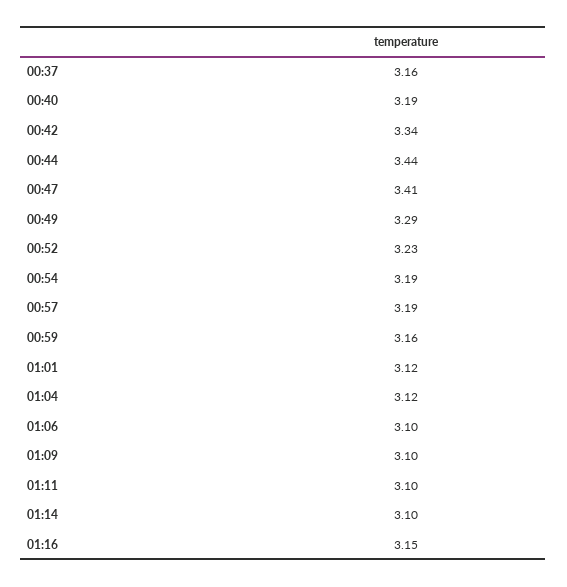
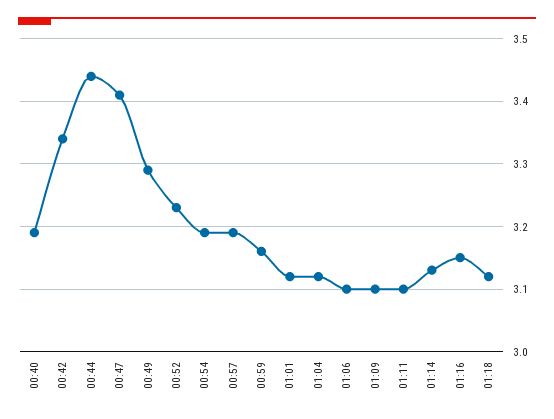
00:37: 3.16 -> none
01:14: 3.1 -> 3.13
01:18: none -> 3.12

